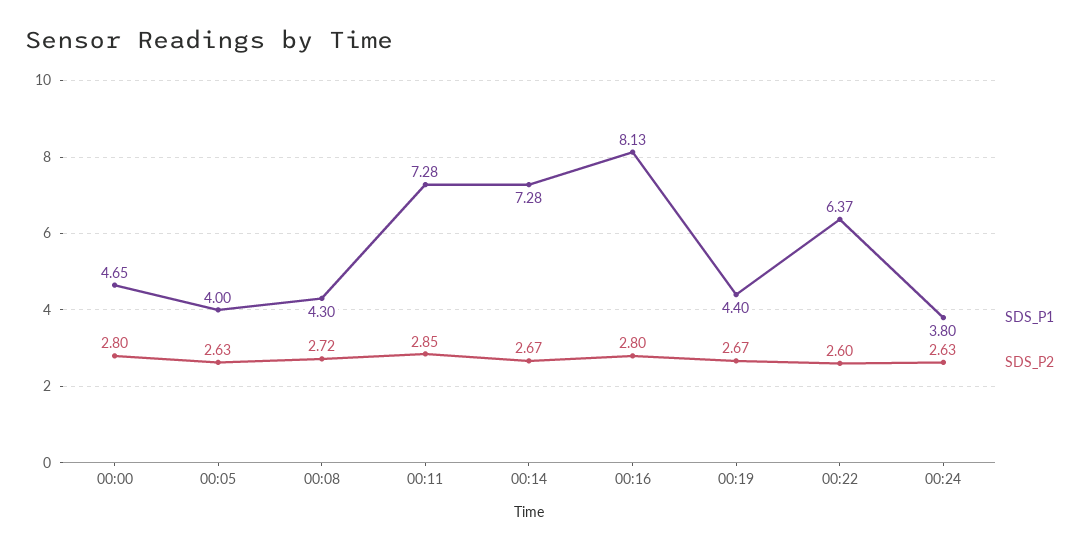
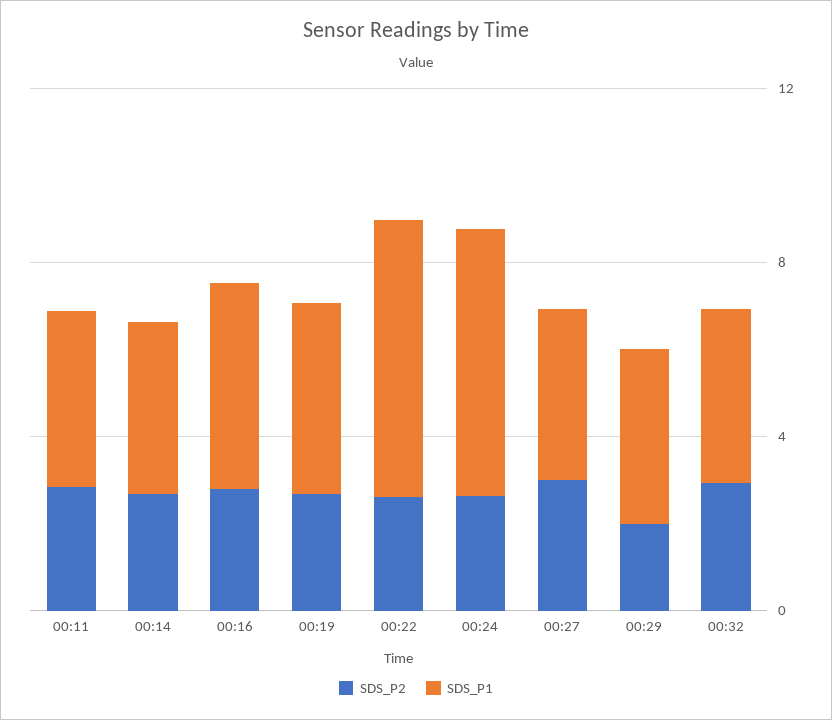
SDS_P1, 00:00: 4.65 -> none
SDS_P2, 00:00: 2.8 -> none
SDS_P1, 00:05: 4 -> none
SDS_P2, 00:05: 2.63 -> none
SDS_P1, 00:08: 4.3 -> none
SDS_P2, 00:08: 2.72 -> none
SDS_P1, 00:11: 7.28 -> 4
SDS_P1, 00:14: 7.28 -> 4
SDS_P1, 00:16: 8.13 -> 5
SDS_P1, 00:24: 3.8 -> 6
SDS_P2, 00:27: none -> 3
SDS_P1, 00:27: none -> 4
SDS_P2, 00:29: none -> 2
SDS_P1, 00:29: none -> 4
SDS_P2, 00:32: none -> 3
SDS_P1, 00:32: none -> 4

